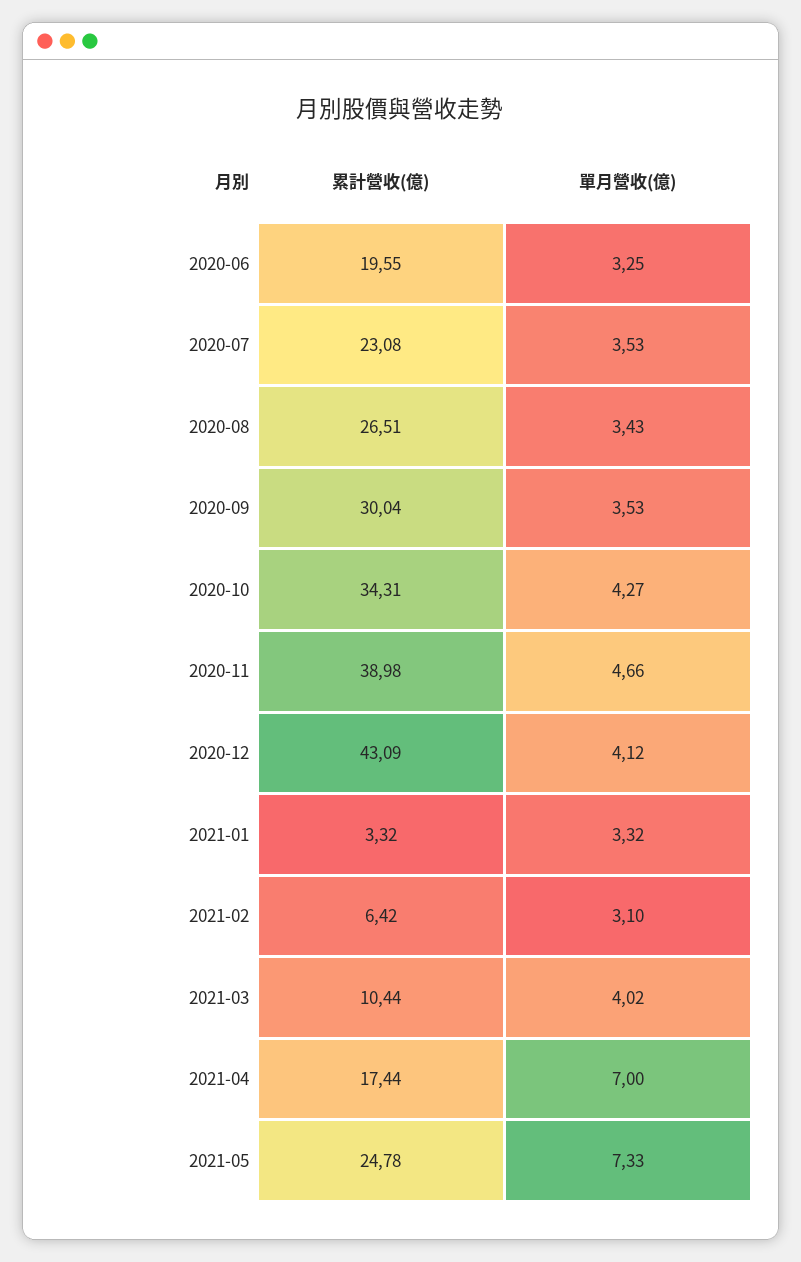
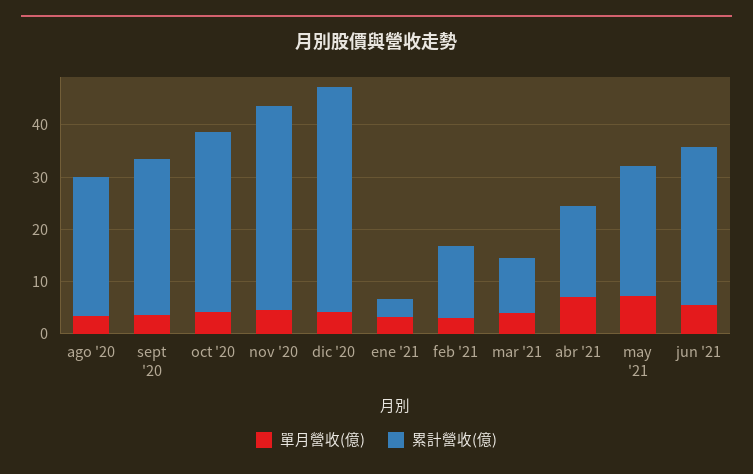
累計營收(億), 2020-06: 19.55 -> none
單月營收(億), 2020-06: 3.25 -> none
累計營收(億), 2020-07: 23.08 -> none
單月營收(億), 2020-07: 3.53 -> none
累計營收(億), 2021-02: 6.42 -> 14
單月營收(億), jun '21: none -> 6
累計營收(億), jun '21: none -> 30

